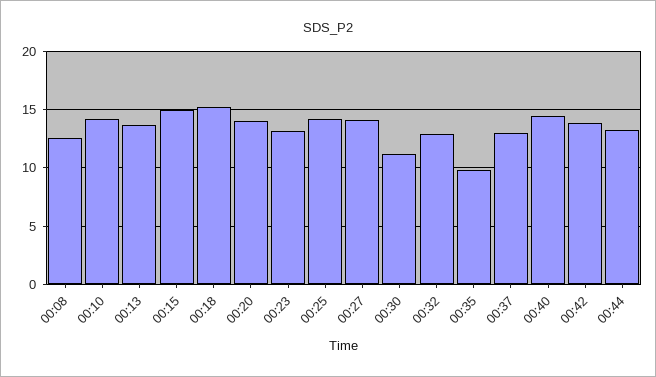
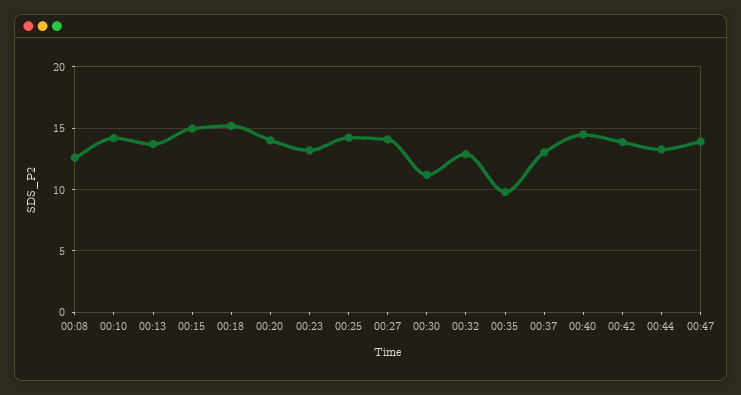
00:47: none -> 14

